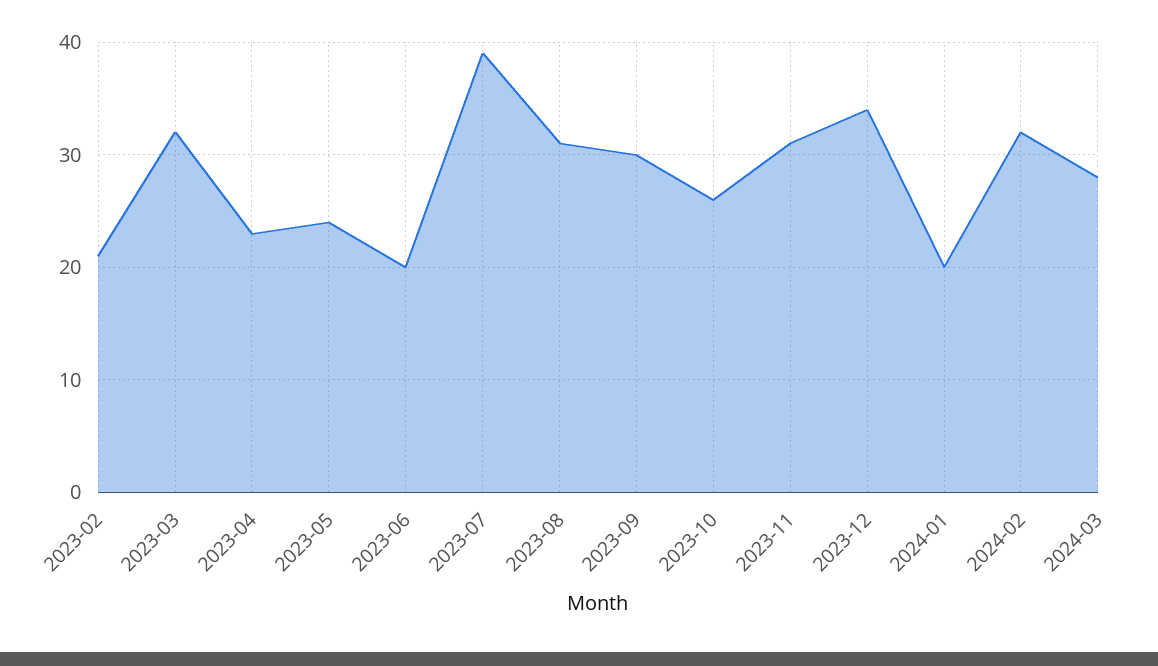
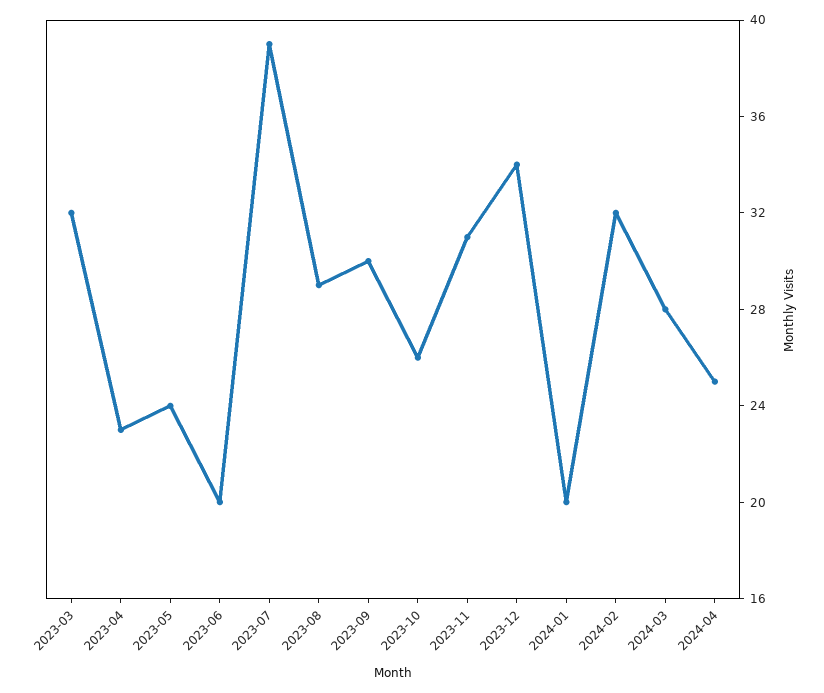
2023-02: 21 -> none
2023-08: 31 -> 29
2024-04: none -> 25

